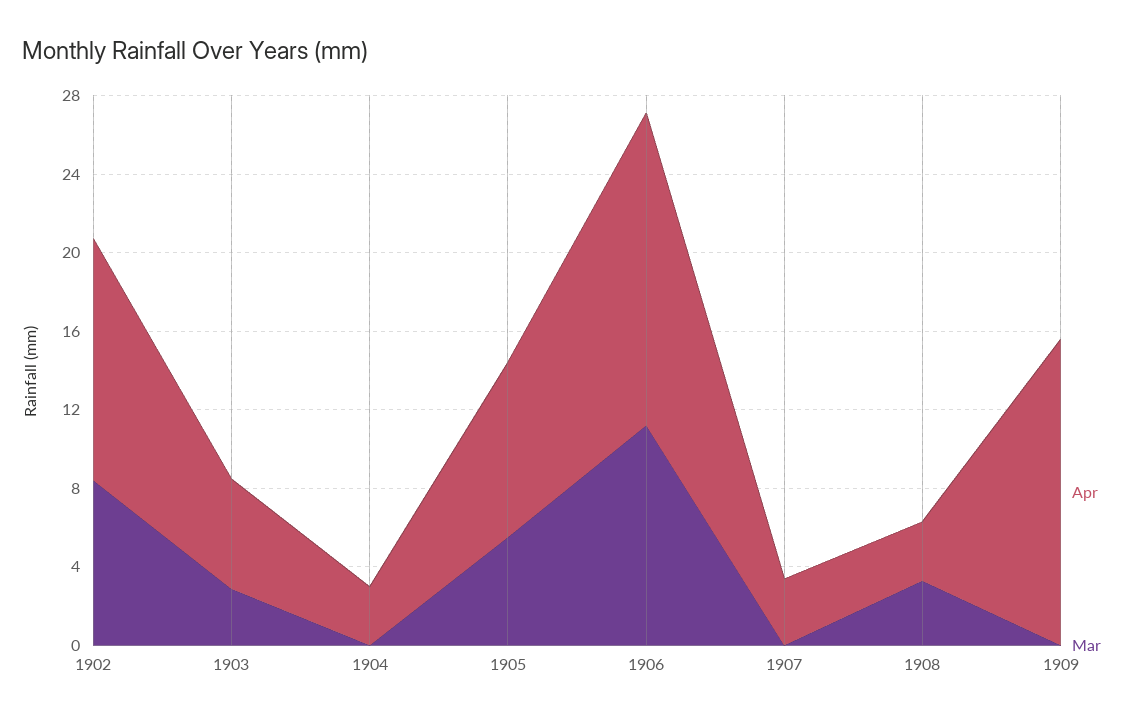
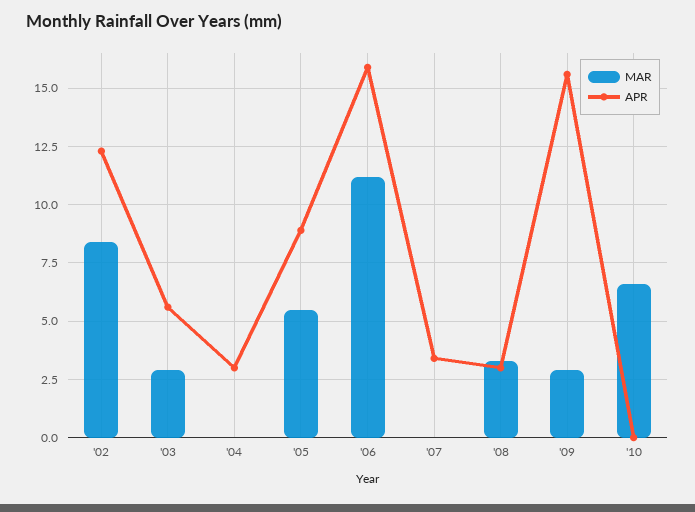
Mar, 1909: 0 -> 3
Mar, '10: none -> 6.5
Apr, '10: none -> 0

